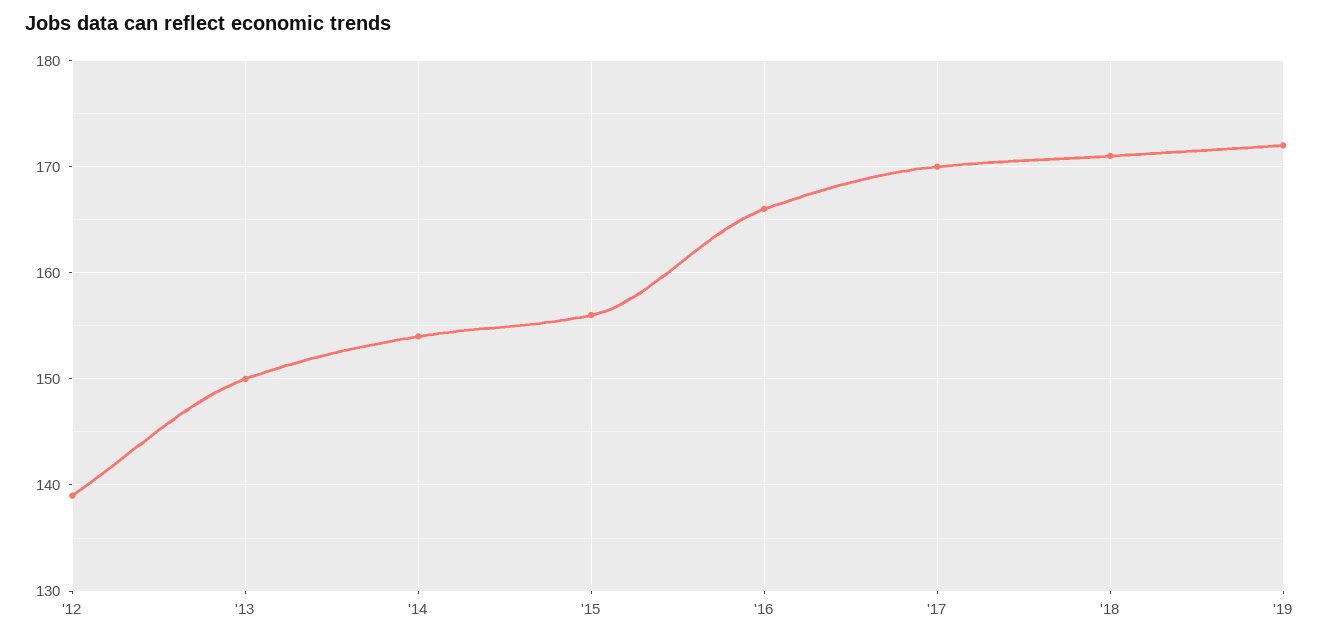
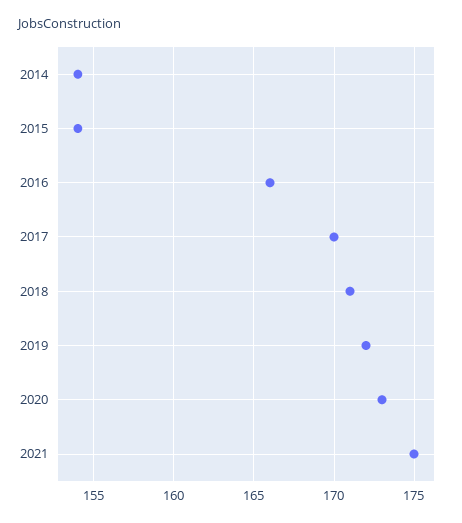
'12: 139 -> none
'13: 150 -> none
'15: 156 -> 154
2020: none -> 173
2021: none -> 175

